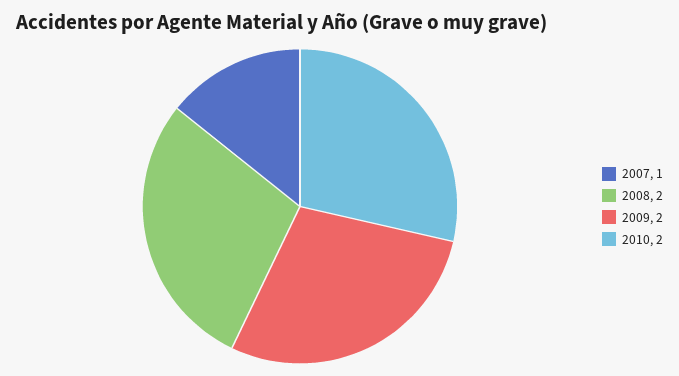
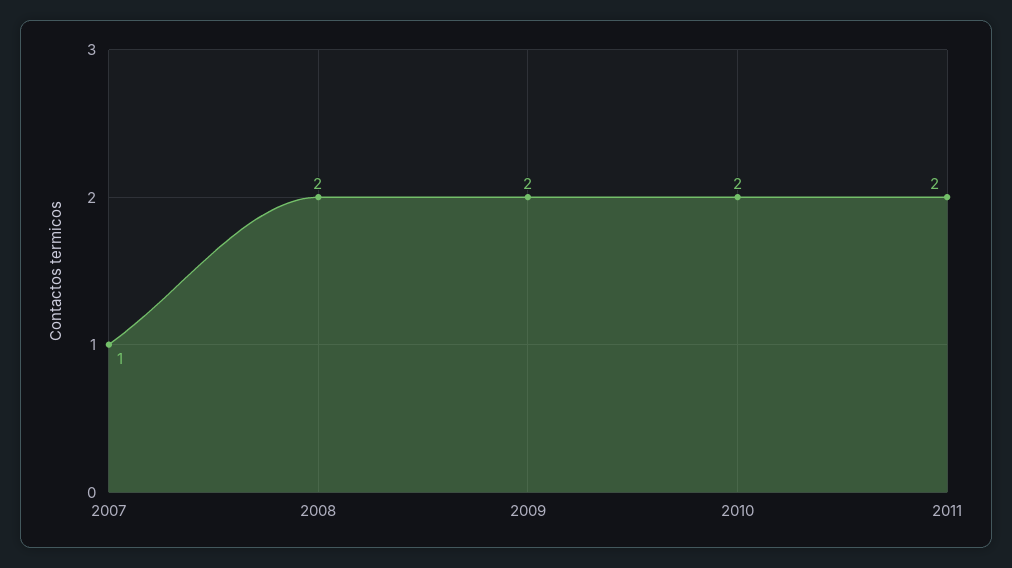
2011: none -> 2

